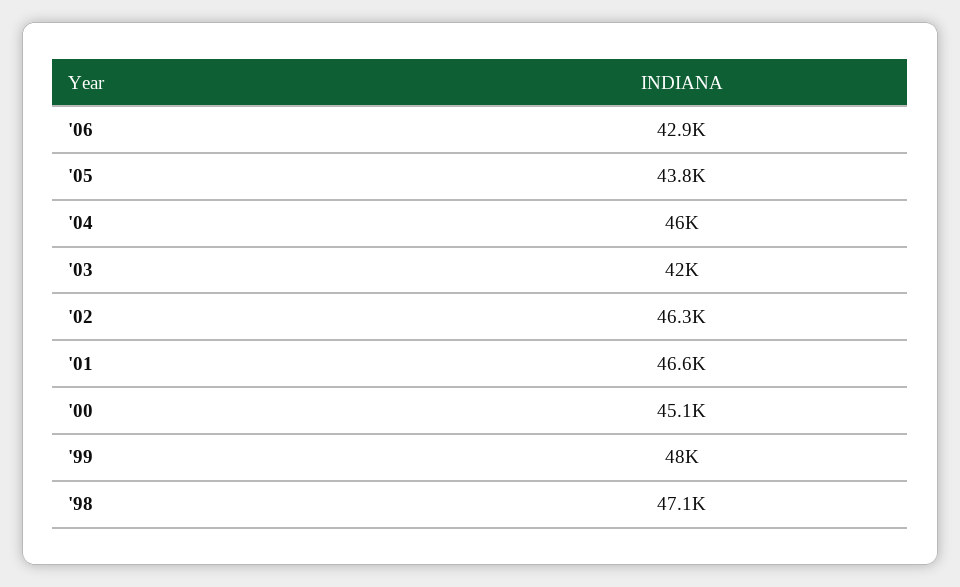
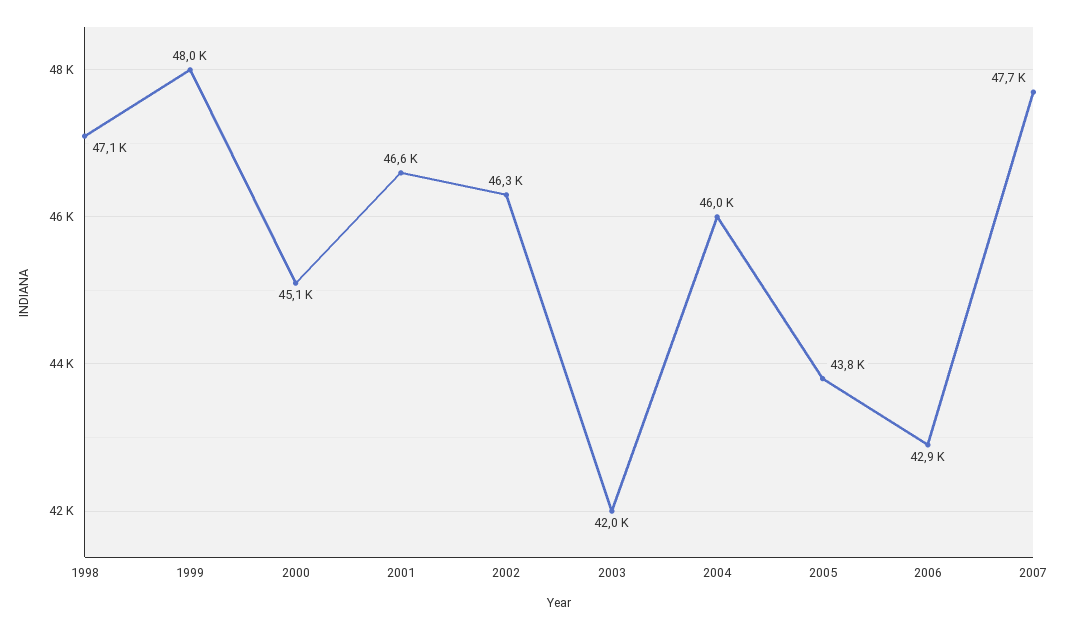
2007: none -> 47700

